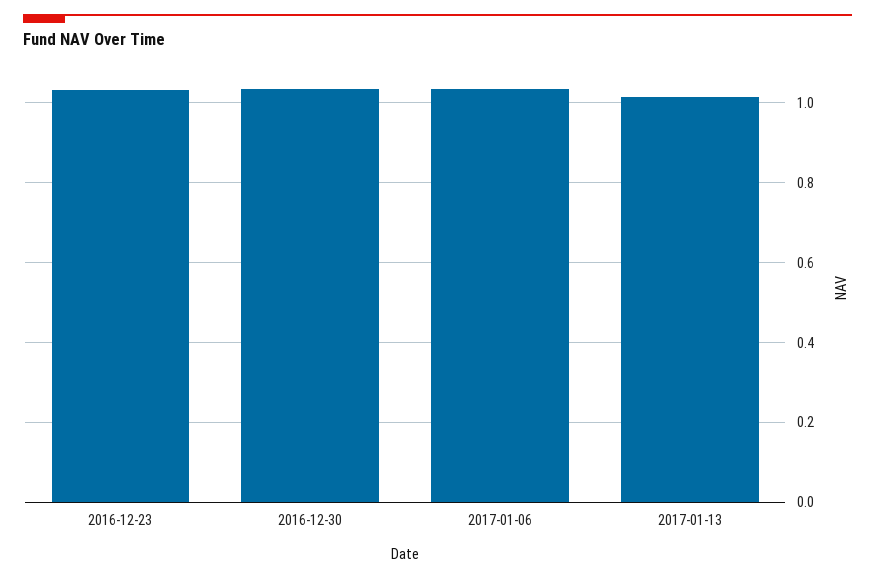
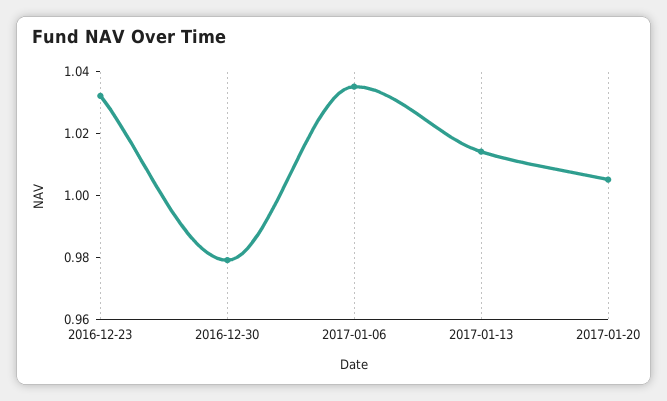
2016-12-30: 1.04 -> 0.98
2017-01-20: none -> 1.005

